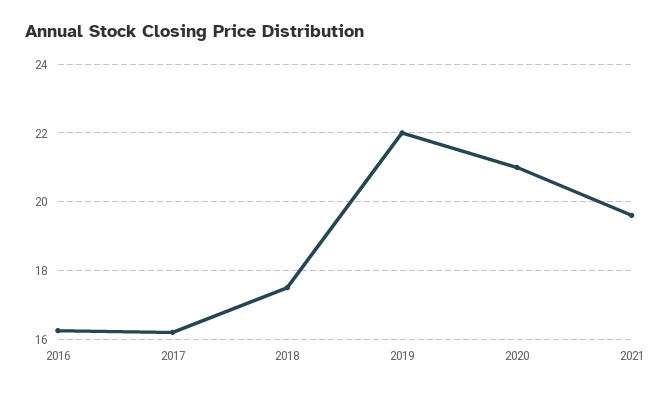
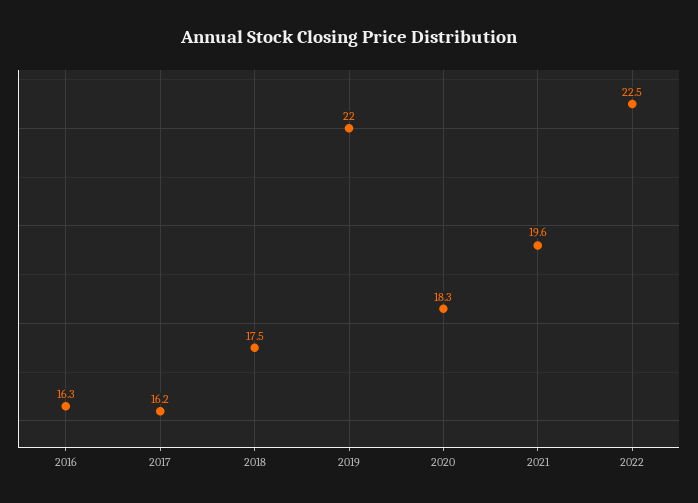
2020: 21 -> 18.3
2022: none -> 22.5

